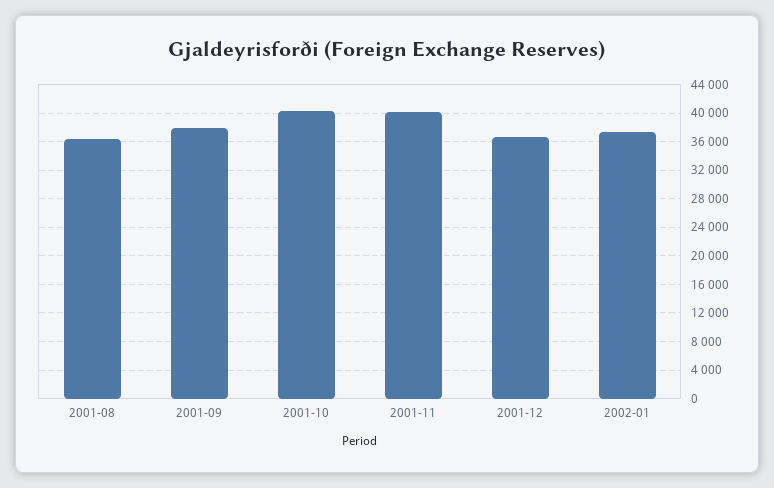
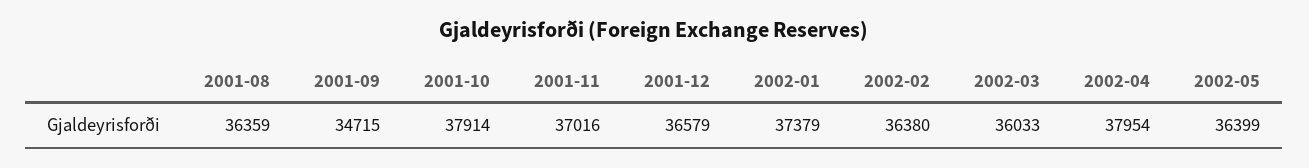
2001-09: 38000 -> 34715
2001-10: 40000 -> 37914
2001-11: 40000 -> 37016
2002-02: none -> 36380
2002-03: none -> 36033
2002-04: none -> 37954
2002-05: none -> 36399

